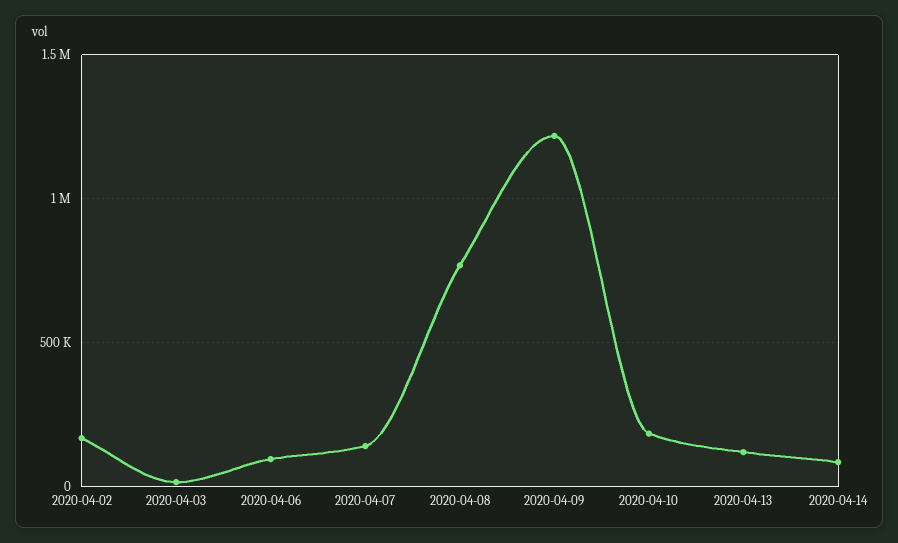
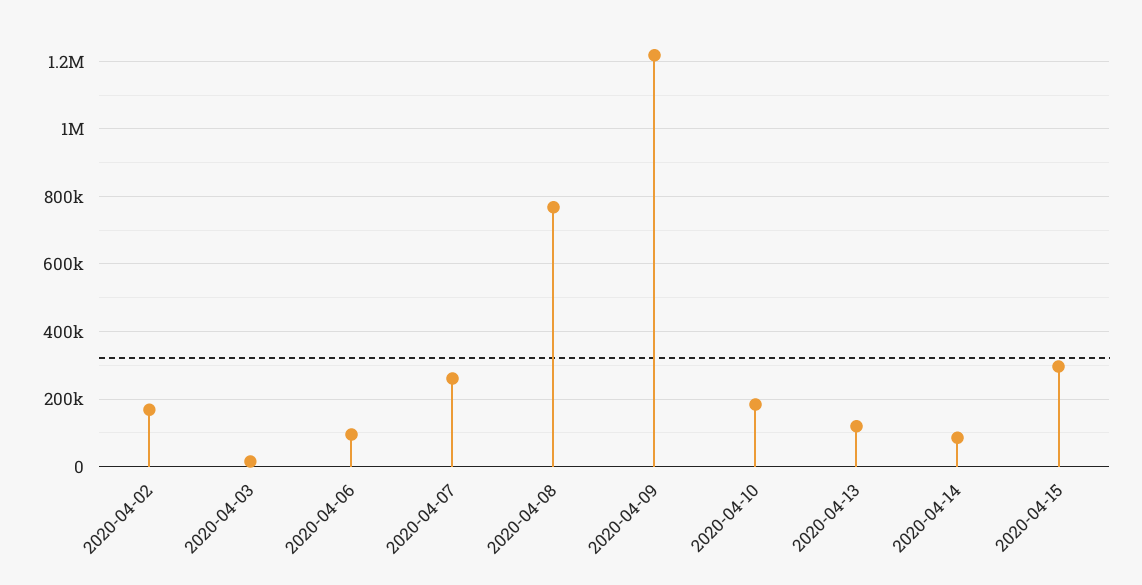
2020-04-07: 150000 -> 260000
2020-04-15: none -> 300000

